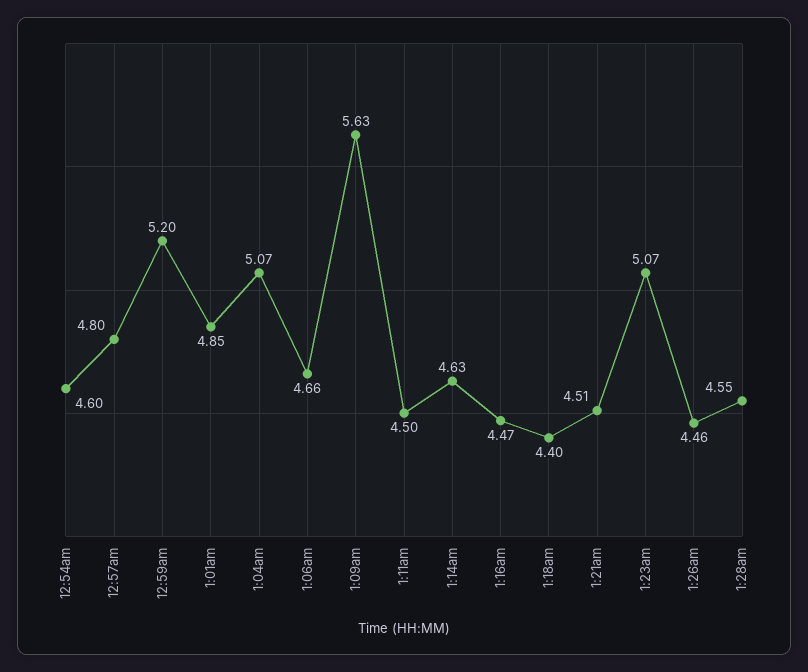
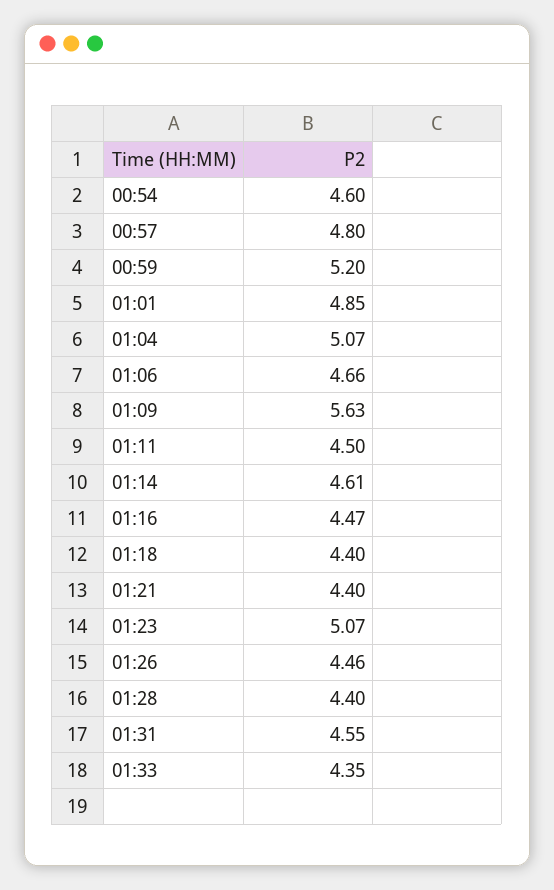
1:14am: 4.63 -> 4.61
1:21am: 4.51 -> 4.4
1:28am: 4.55 -> 4.4
01:31: none -> 4.55
01:33: none -> 4.35

